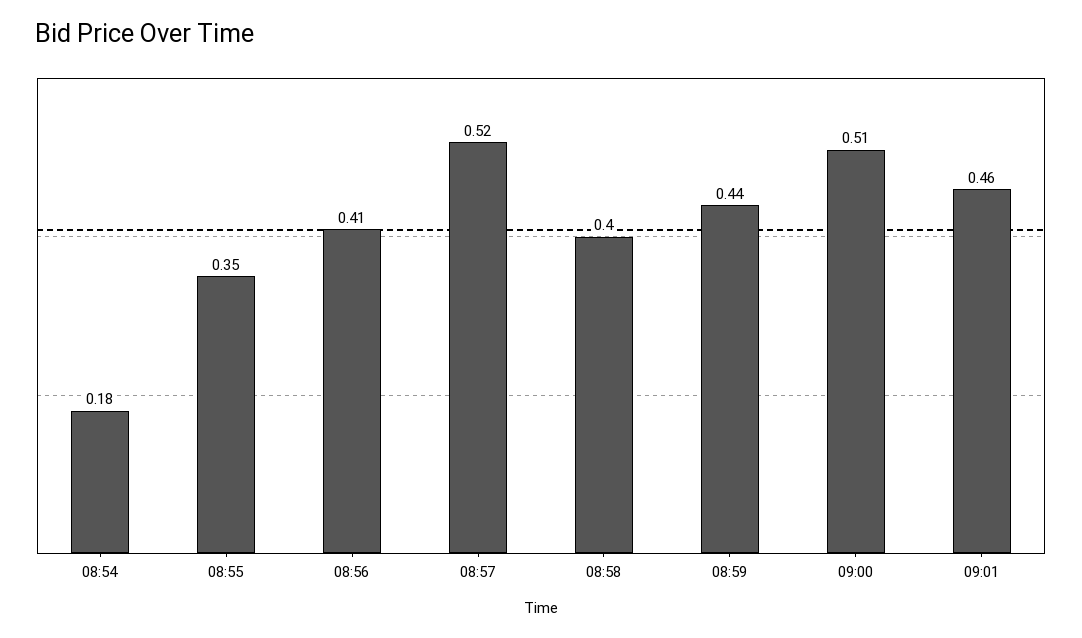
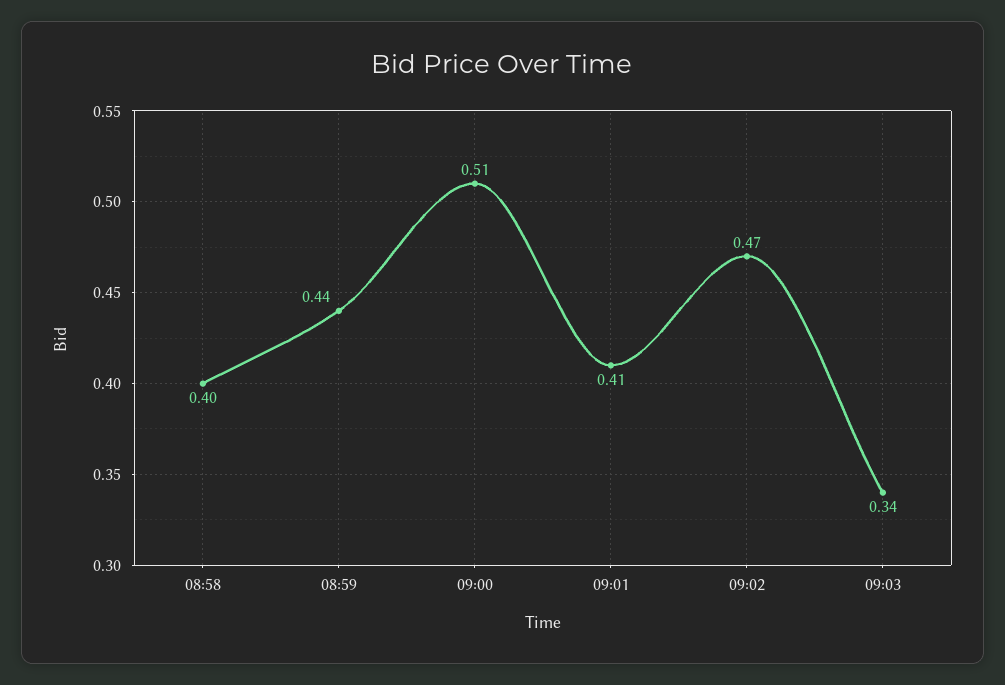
08:54: 0.18 -> none
08:55: 0.35 -> none
08:56: 0.41 -> none
08:57: 0.52 -> none
09:01: 0.46 -> 0.41
09:02: none -> 0.47
09:03: none -> 0.34

